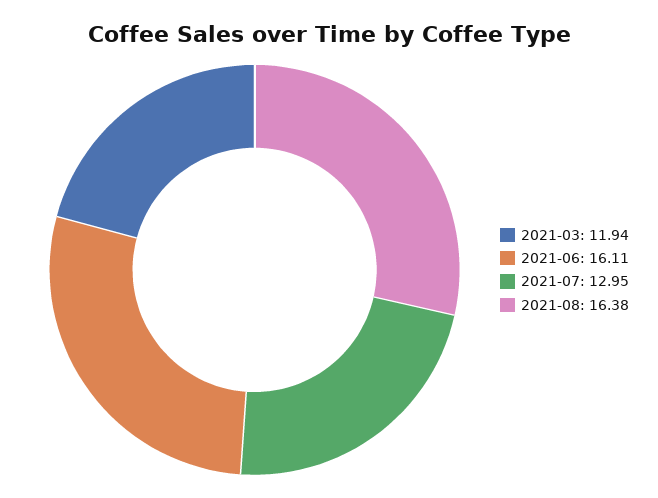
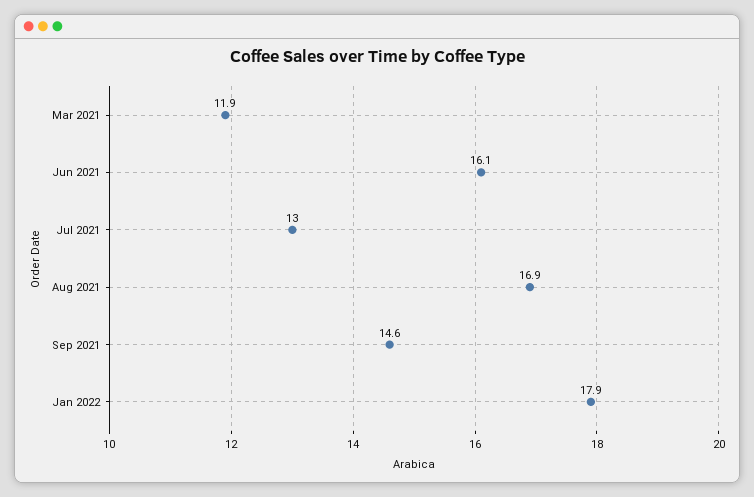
2021-08: 16.38 -> 16.9
Sep 2021: none -> 14.6
Jan 2022: none -> 17.9

